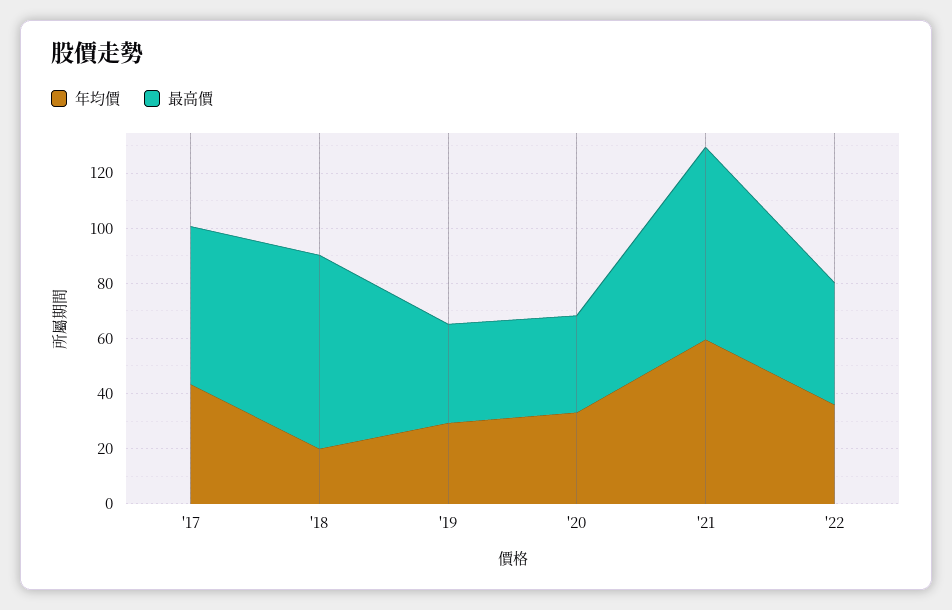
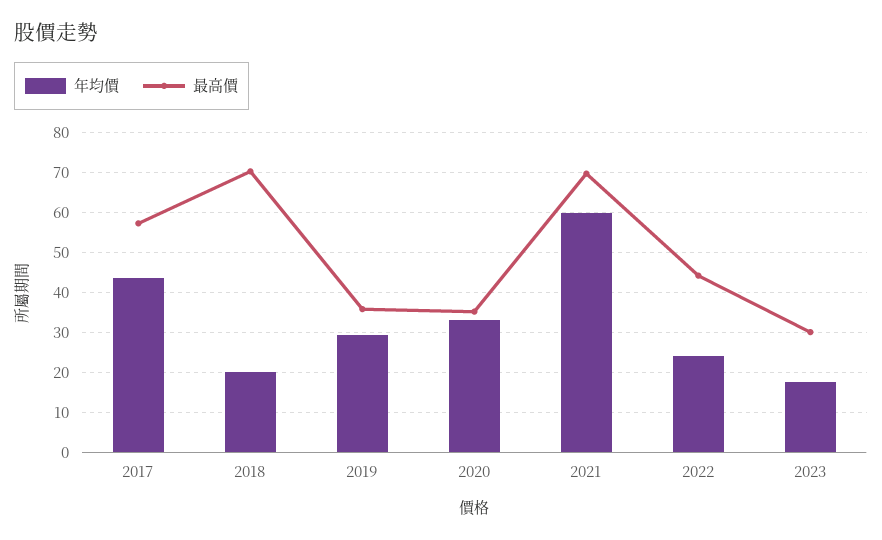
年均價, '22: 35 -> 24
年均價, 2023: none -> 18
最高價, 2023: none -> 30

